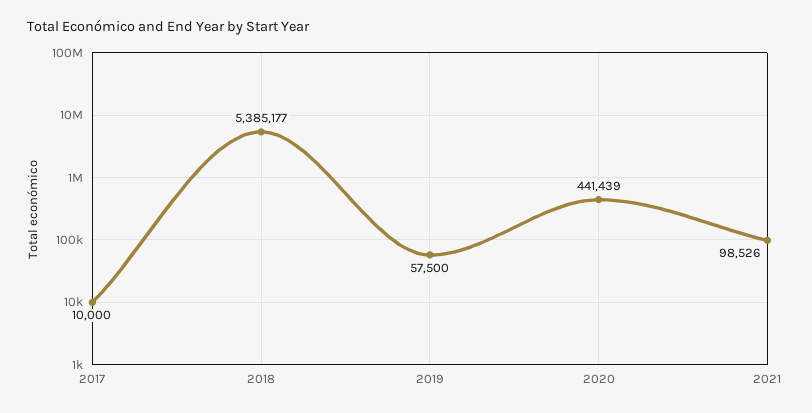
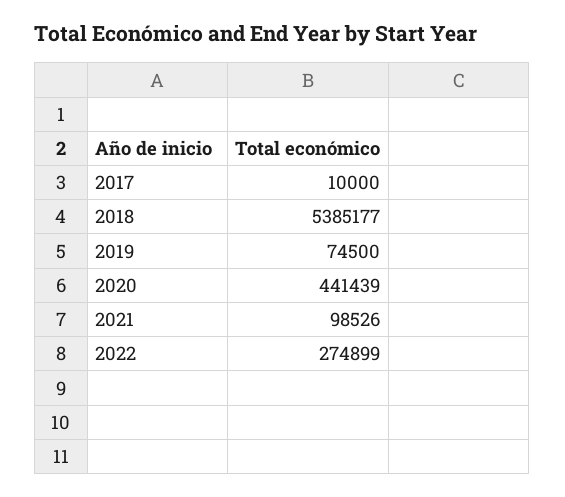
2019: 57500 -> 74500
2022: none -> 274899

